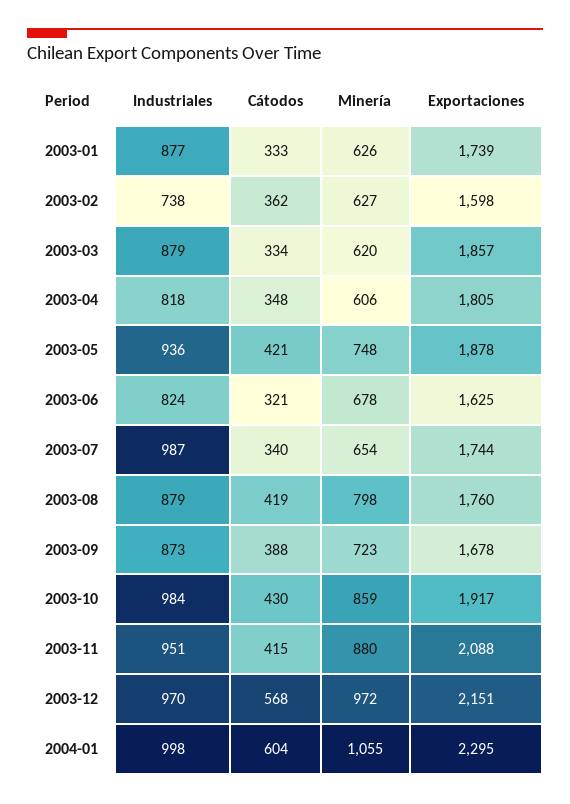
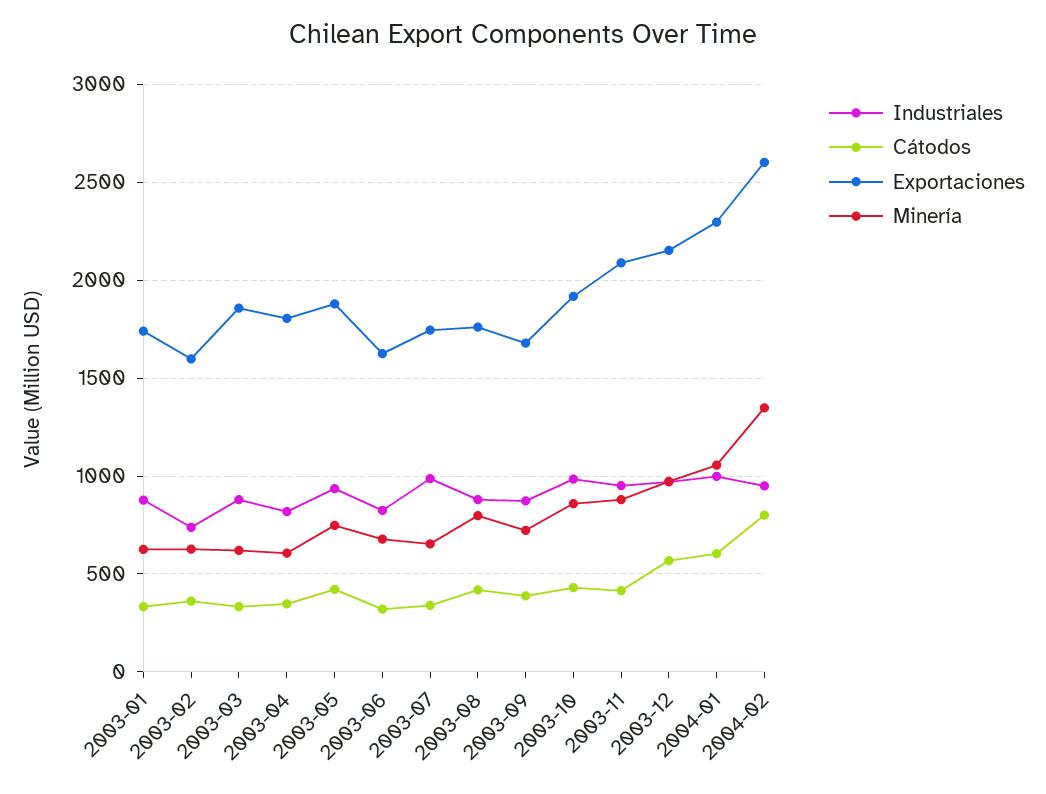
Industriales, 2004-02: none -> 950
Cátodos, 2004-02: none -> 800
Exportaciones, 2004-02: none -> 2600
Minería, 2004-02: none -> 1350

